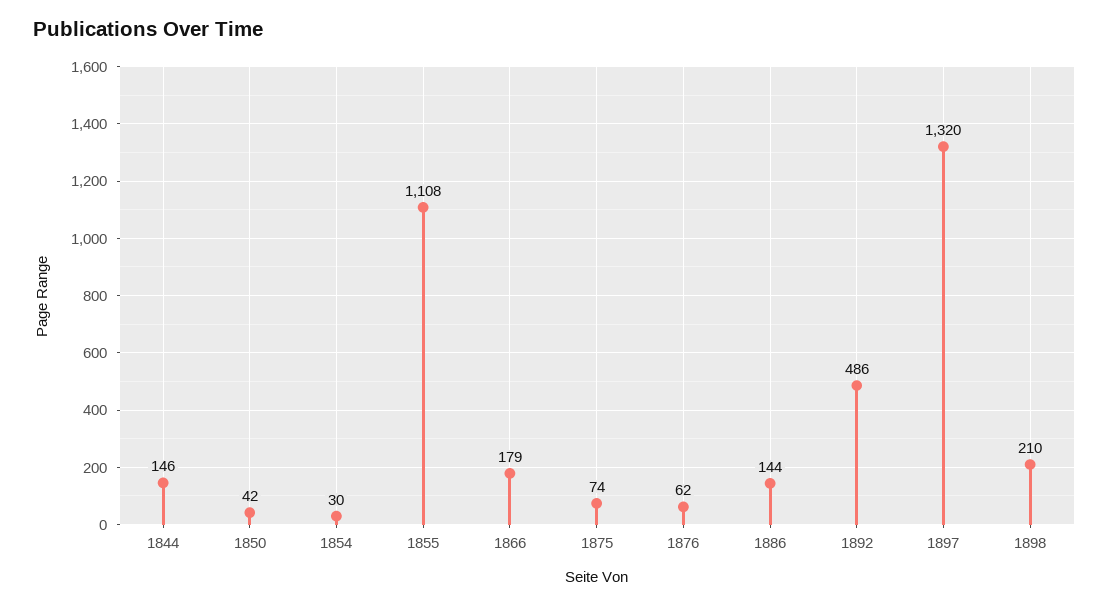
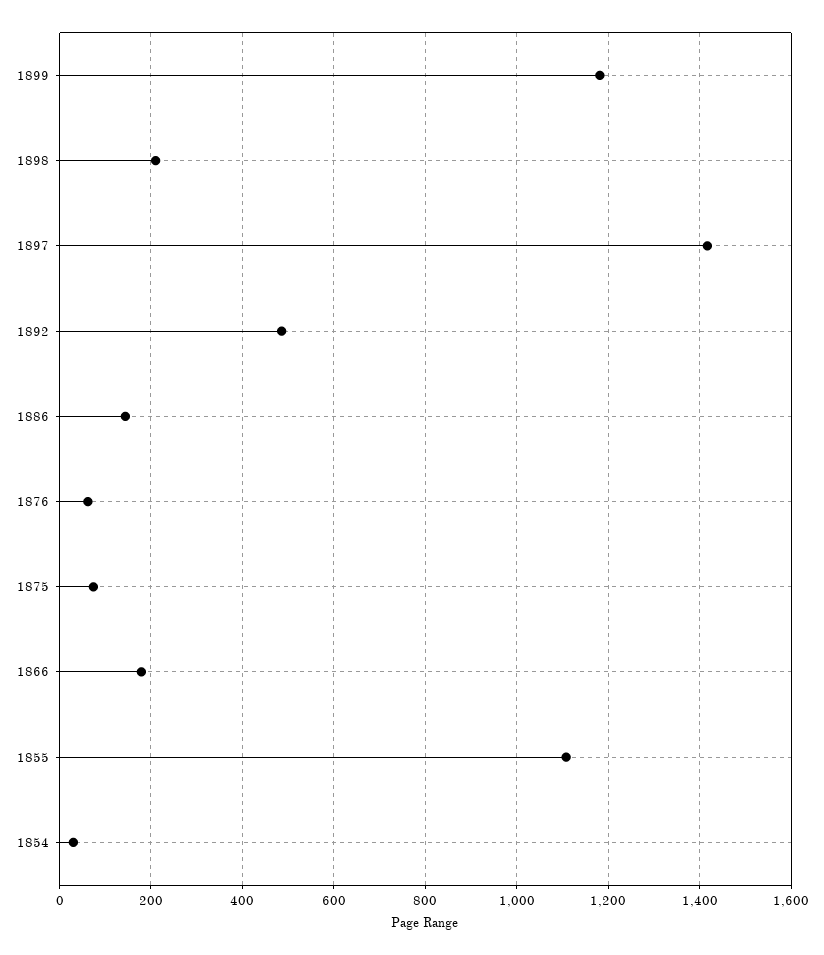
1844: 146 -> none
1850: 42 -> none
1897: 1320 -> 1420
1899: none -> 1180

